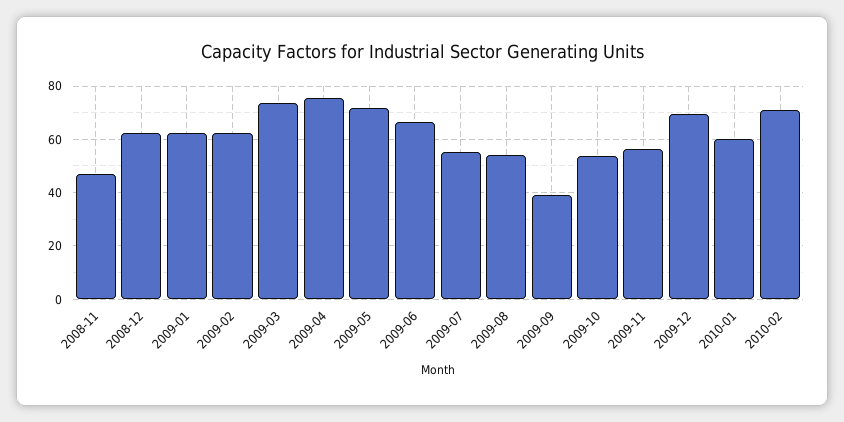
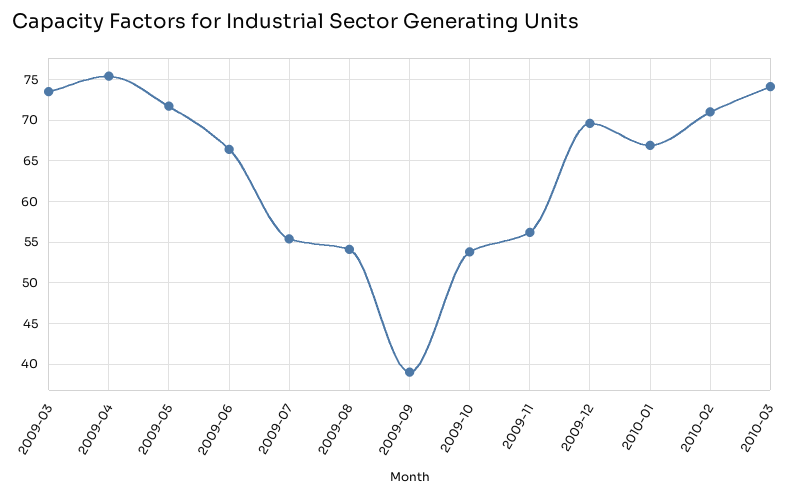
2008-11: 47.5 -> none
2008-12: 62.5 -> none
2009-01: 62.5 -> none
2009-02: 62.5 -> none
2010-01: 60 -> 67
2010-03: none -> 74

